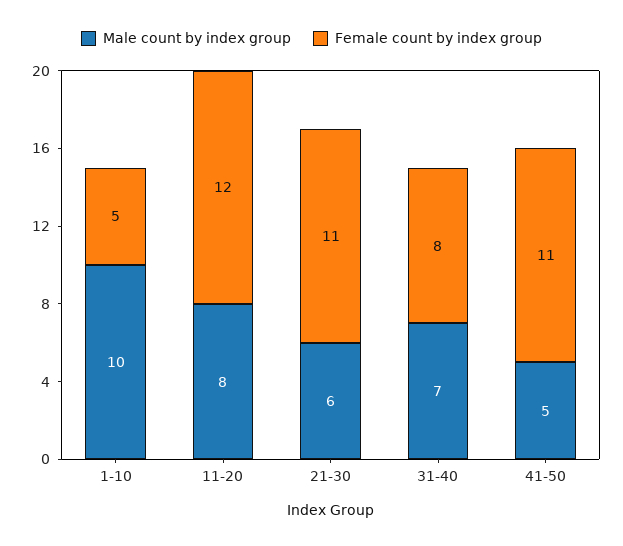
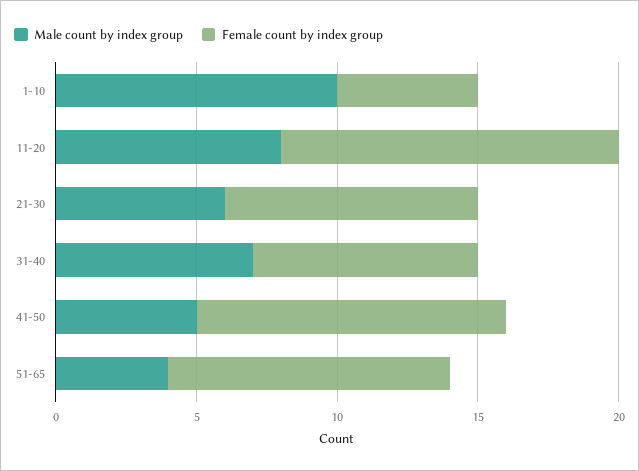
Female count by index group, 21-30: 11 -> 9
Male count by index group, 51-65: none -> 4
Female count by index group, 51-65: none -> 10

